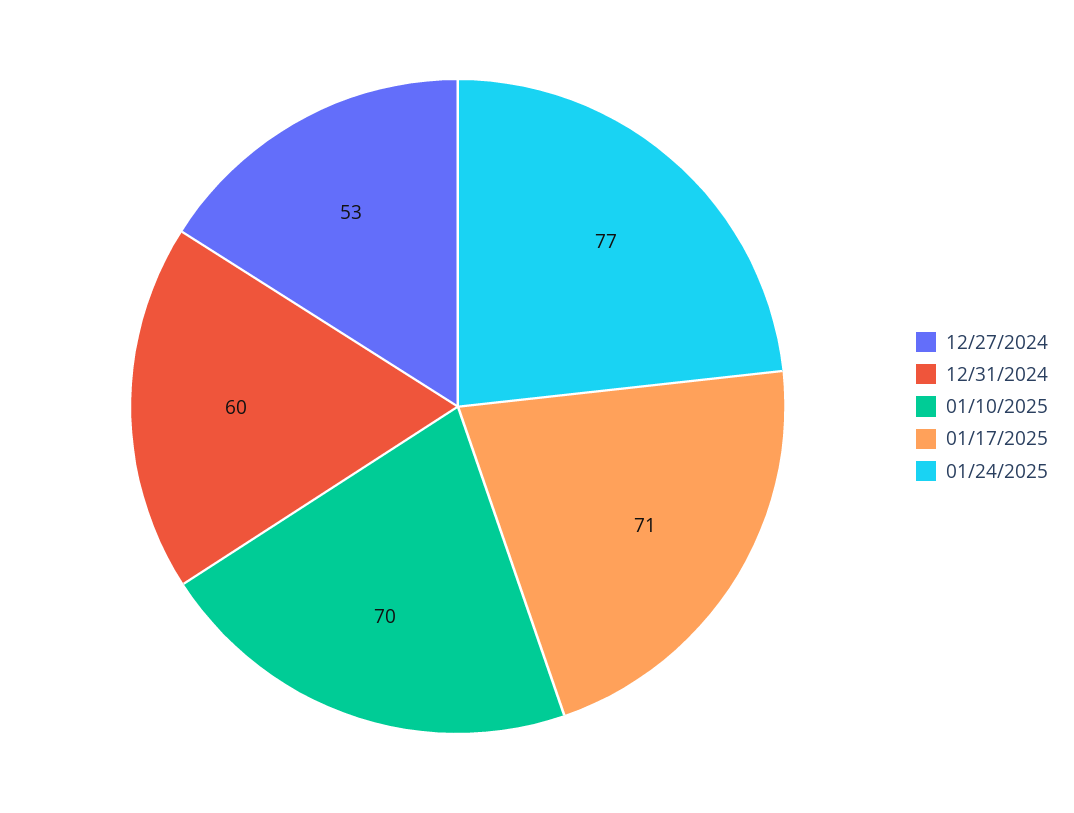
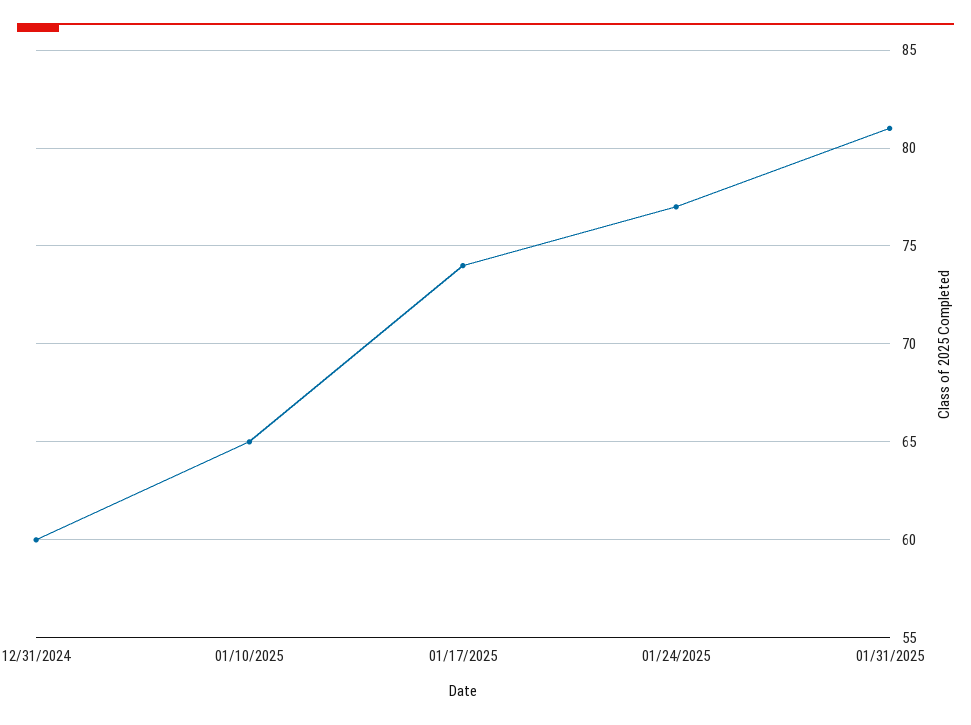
12/27/2024: 53 -> none
01/10/2025: 70 -> 65
01/17/2025: 71 -> 74
01/31/2025: none -> 81

